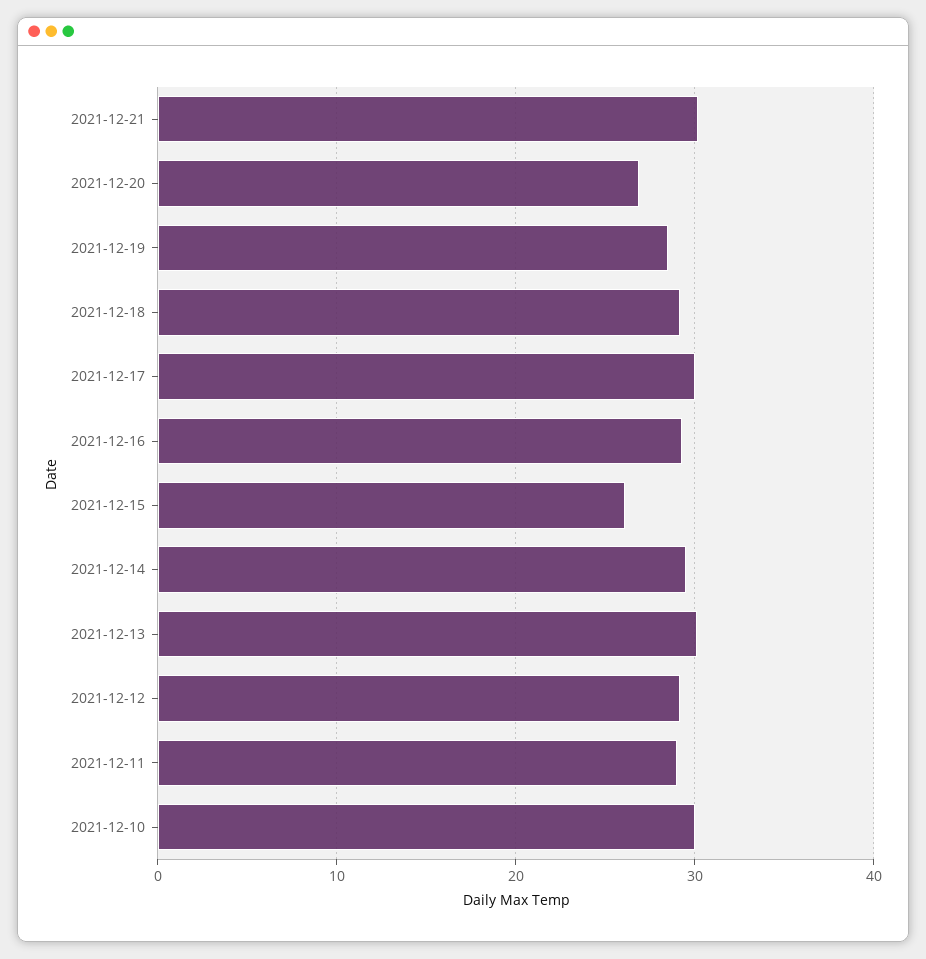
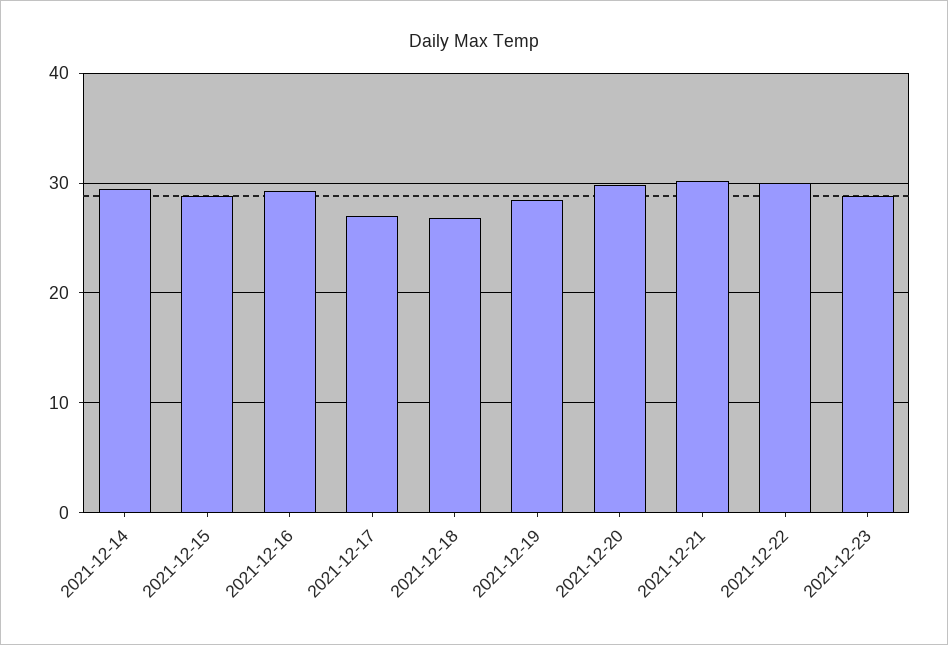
2021-12-20: 27 -> 30
2021-12-18: 29 -> 27
2021-12-17: 30 -> 27
2021-12-15: 26 -> 29
2021-12-13: 30 -> none
2021-12-12: 29 -> none
2021-12-11: 29 -> none
2021-12-10: 30 -> none
2021-12-22: none -> 30
2021-12-23: none -> 29

